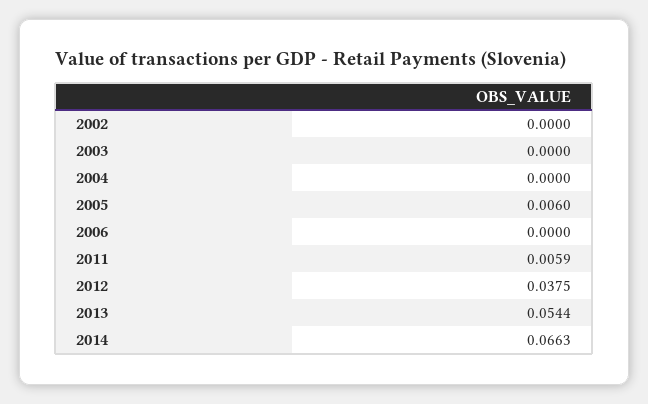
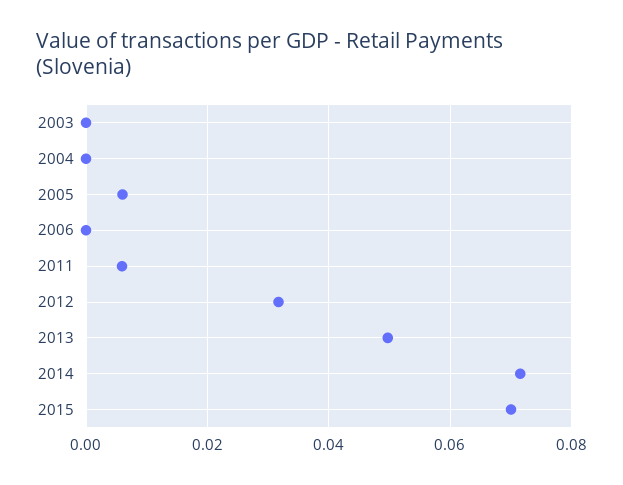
2002: 0 -> none
2012: 0.0375 -> 0.032
2013: 0.0544 -> 0.05
2014: 0.0663 -> 0.072
2015: none -> 0.07

